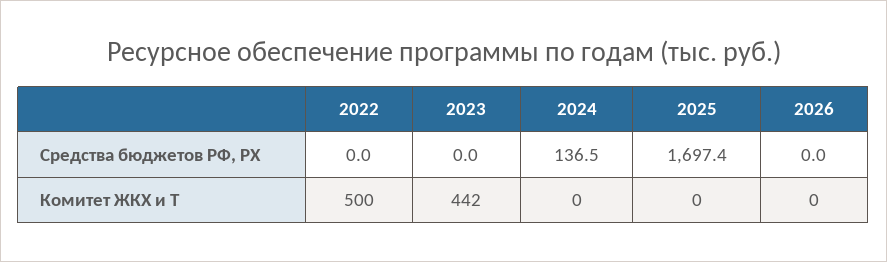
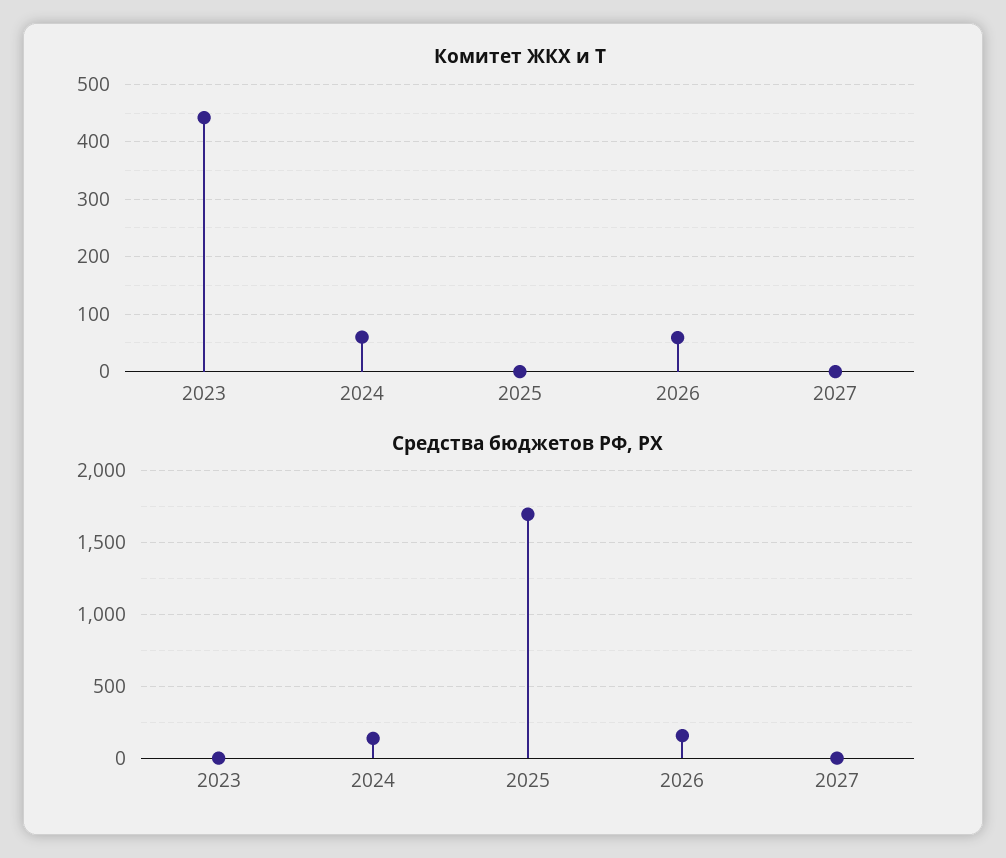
Средства бюджетов РФ, РХ, 2022: 0 -> none
Средства бюджетов РФ, РХ, 2026: 0 -> 150
Комитет ЖКХ и Т, 2022: 500 -> none
Комитет ЖКХ и Т, 2024: 0 -> 60
Комитет ЖКХ и Т, 2026: 0 -> 60
Комитет ЖКХ и Т, 2027: none -> 0
Средства бюджетов РФ, РХ, 2027: none -> 0

